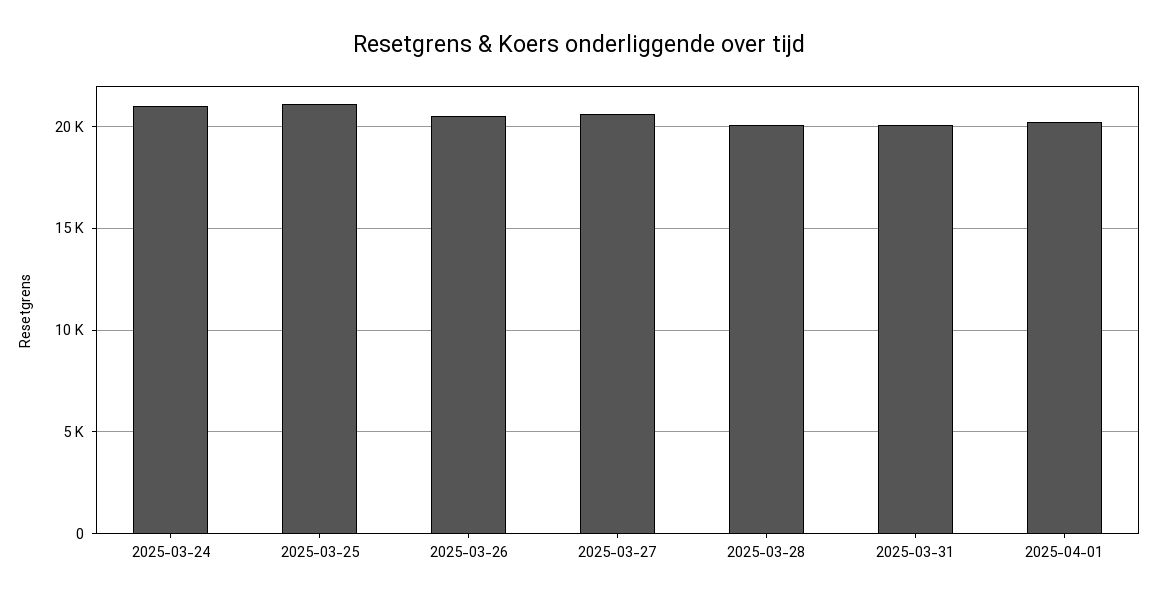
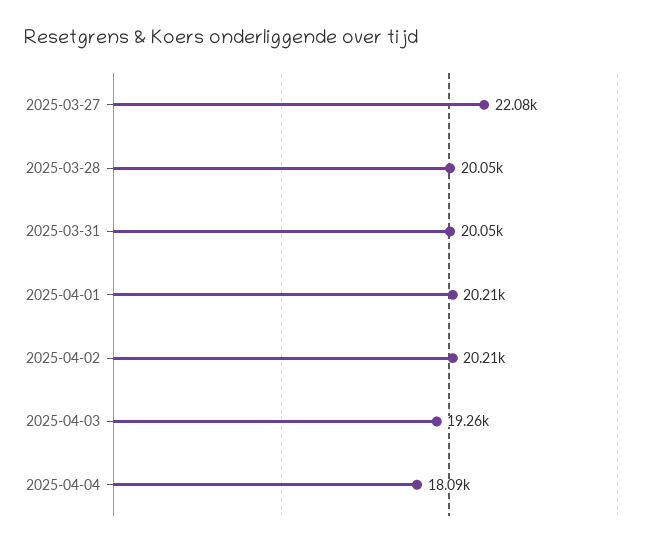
2025-03-24: 21000 -> none
2025-03-25: 21000 -> none
2025-03-26: 20500 -> none
2025-03-27: 20500 -> 22080
2025-04-02: none -> 20210
2025-04-03: none -> 19260
2025-04-04: none -> 18090

